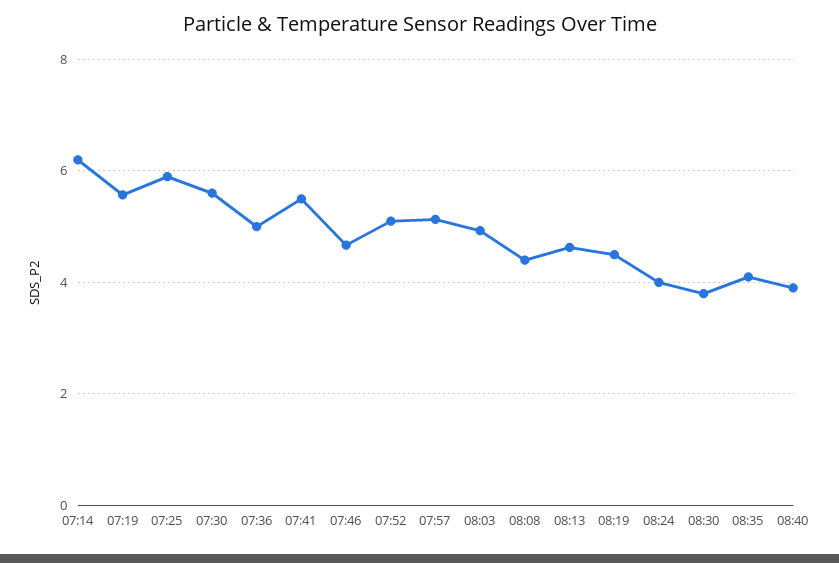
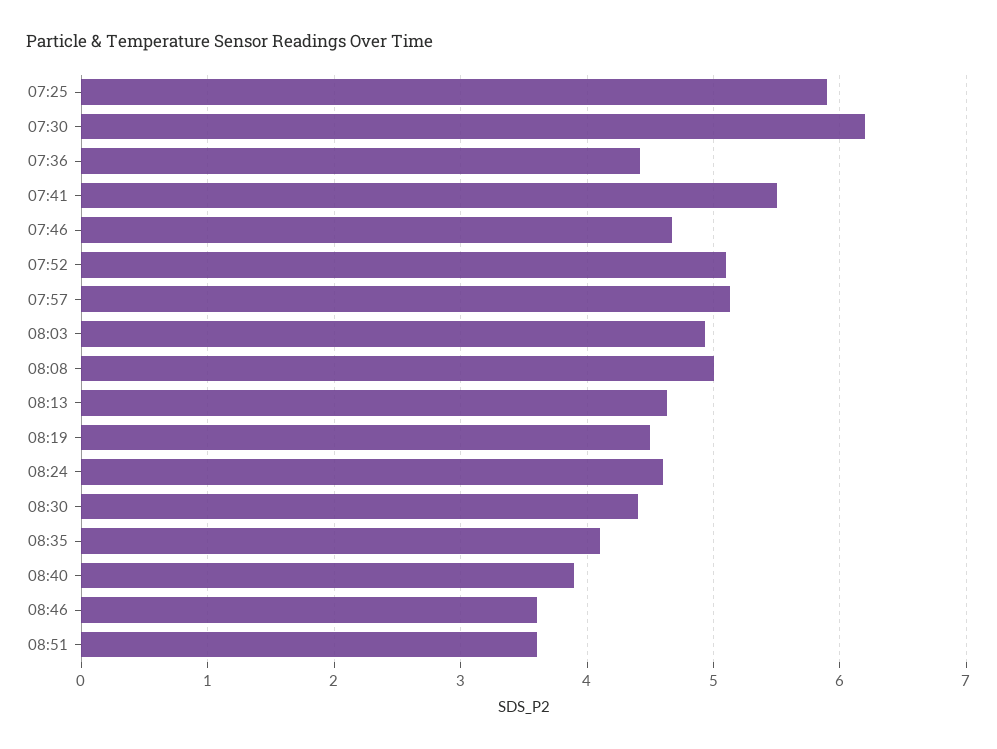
07:14: 6.2 -> none
07:19: 5.6 -> none
07:30: 5.6 -> 6.2
07:36: 5 -> 4.4
08:08: 4.4 -> 5
08:24: 4 -> 4.6
08:30: 3.8 -> 4.4
08:46: none -> 3.6
08:51: none -> 3.6

